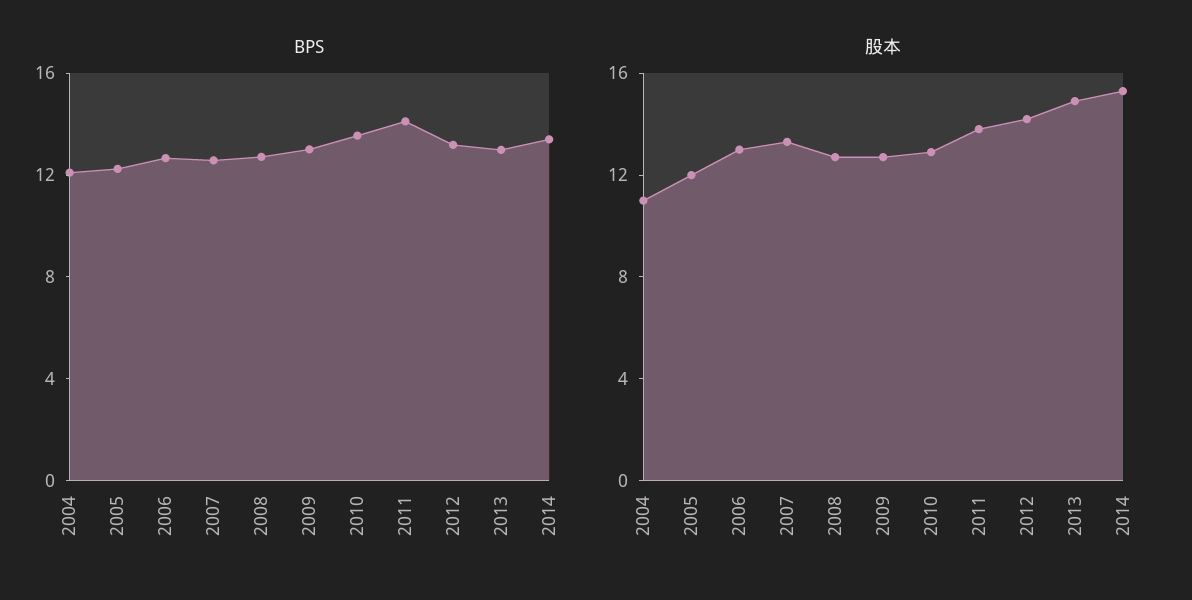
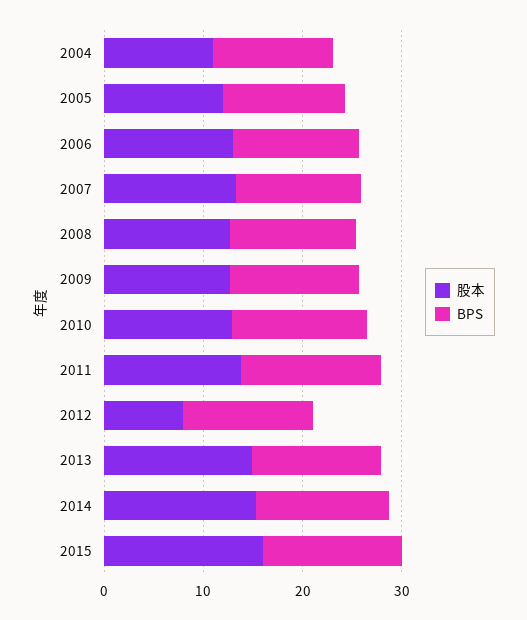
股本, 2012: 14 -> 8
股本, 2015: none -> 16
BPS, 2015: none -> 14

